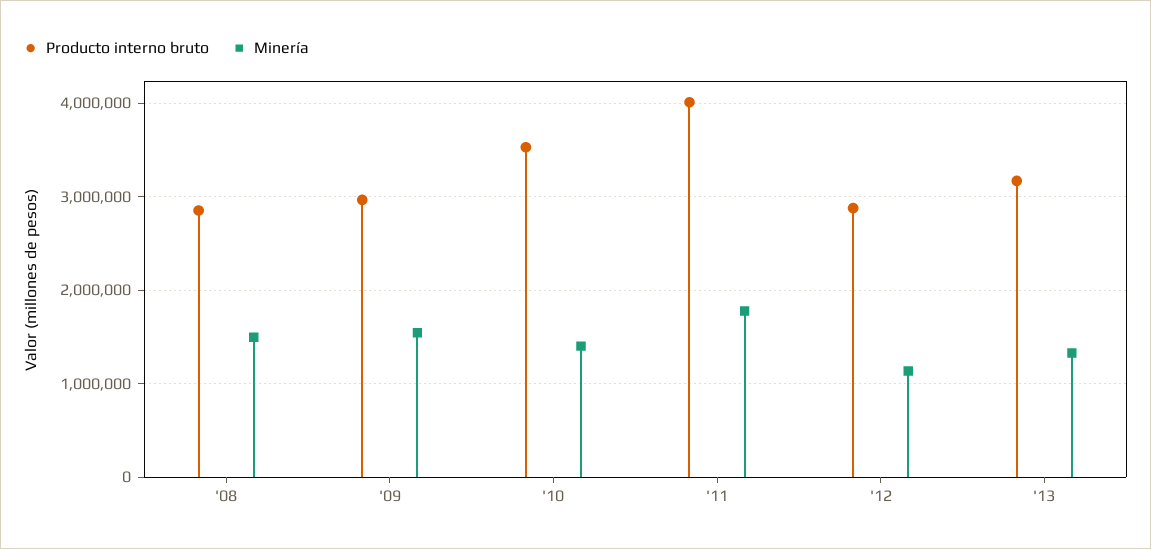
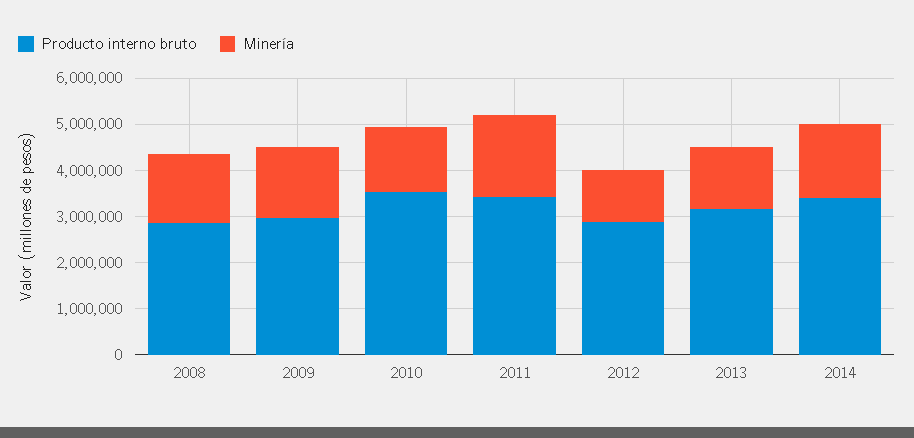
Producto interno bruto, '11: 4000000 -> 3400000
Producto interno bruto, 2014: none -> 3400000
Minería, 2014: none -> 1600000

